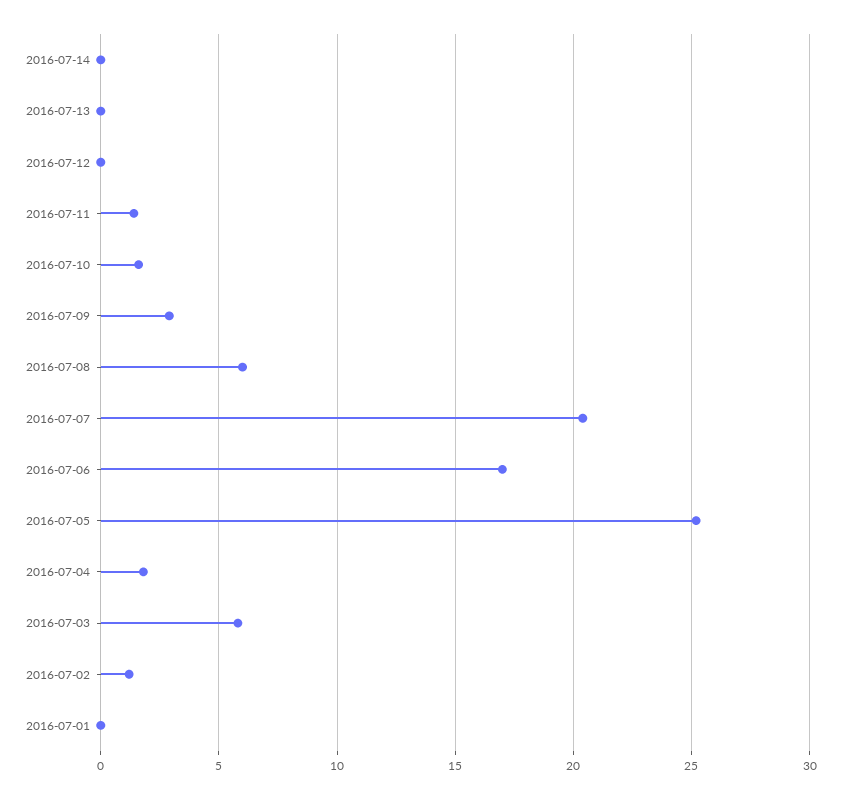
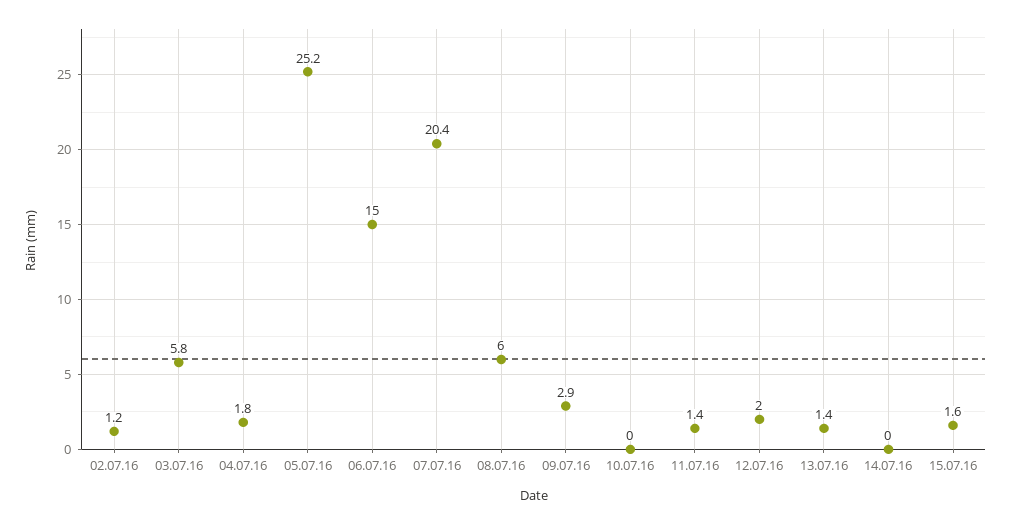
2016-07-13: 0 -> 1.4
2016-07-12: 0 -> 2
2016-07-10: 1.5 -> 0
2016-07-06: 17 -> 15
2016-07-01: 0 -> none
15.07.16: none -> 1.6

